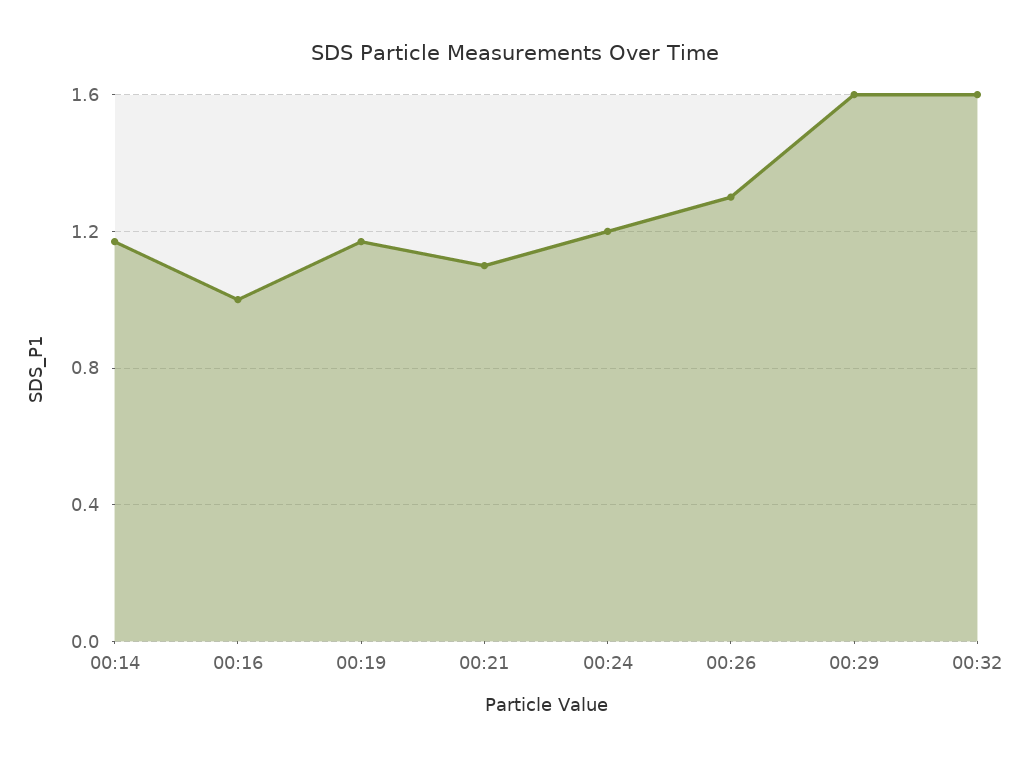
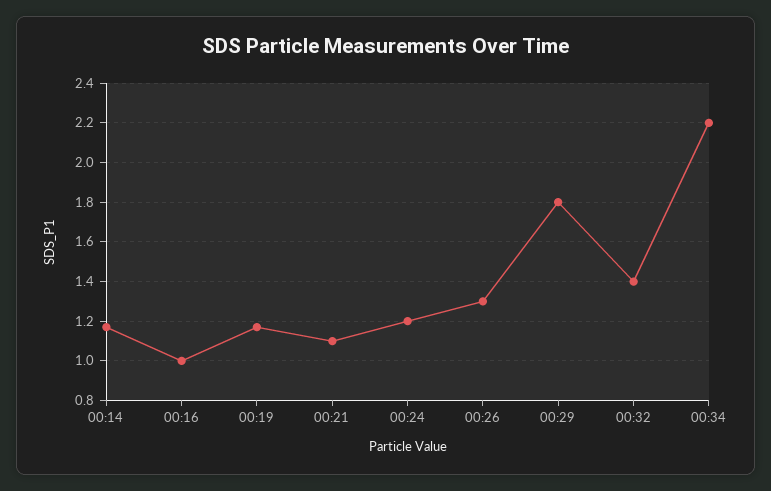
00:29: 1.6 -> 1.8
00:32: 1.6 -> 1.4
00:34: none -> 2.2

